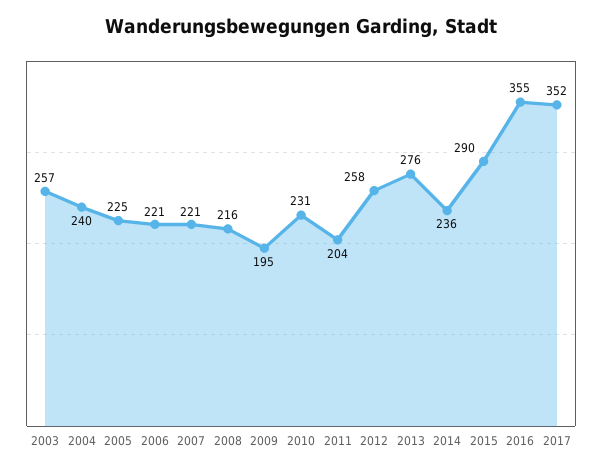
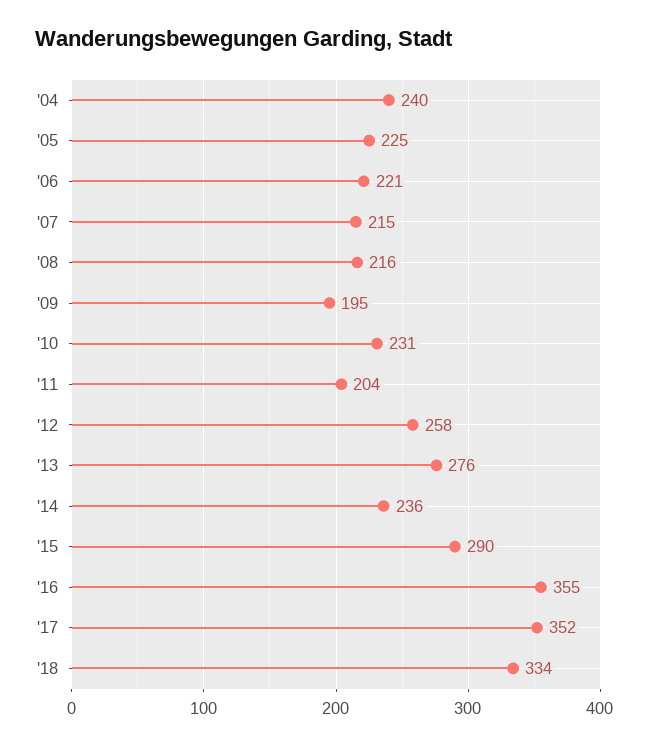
2003: 257 -> none
2007: 221 -> 215
'18: none -> 334

